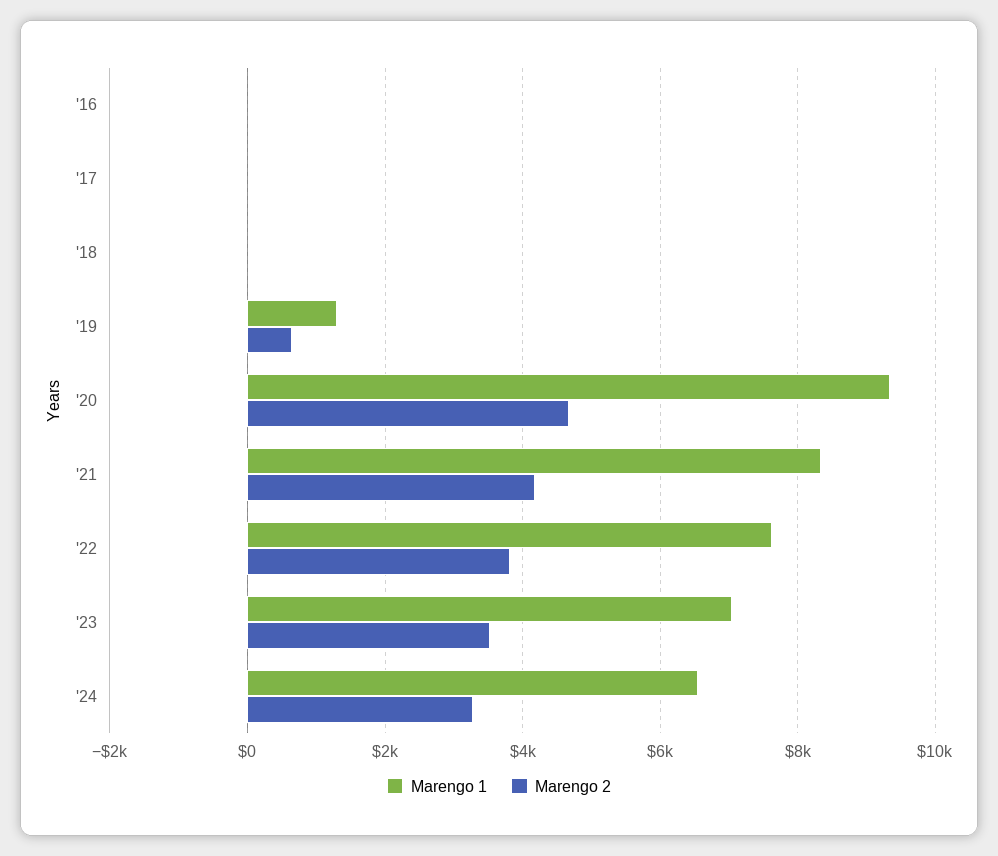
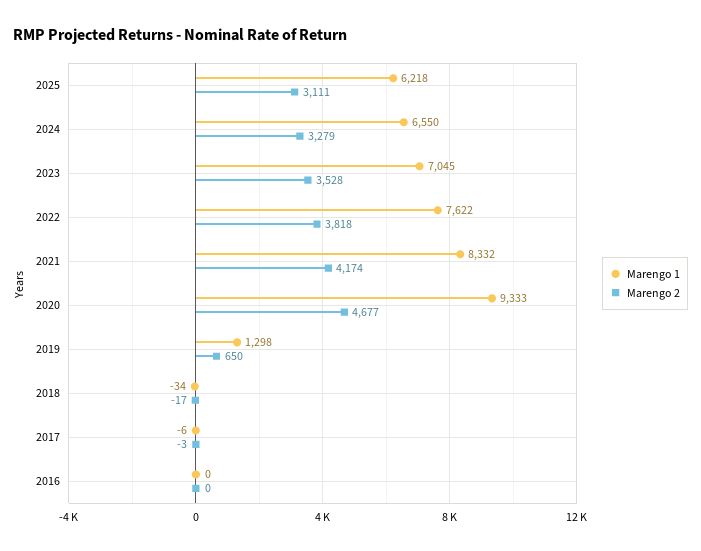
Marengo 1, 2025: none -> 6218
Marengo 2, 2025: none -> 3111

